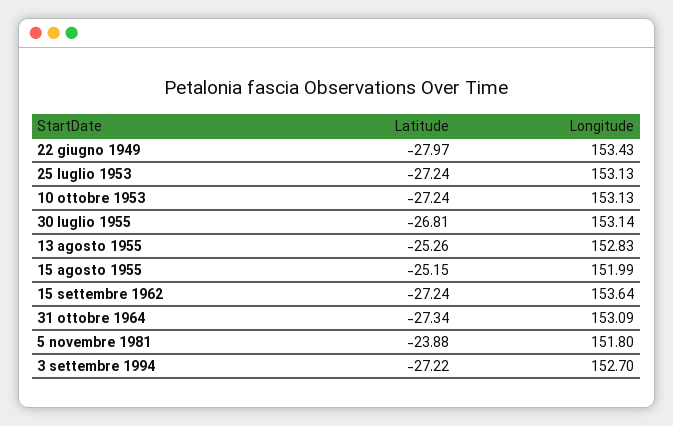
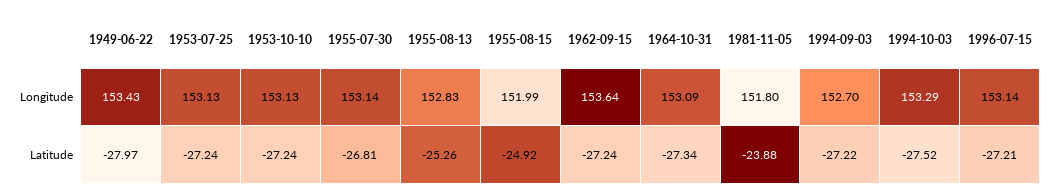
Latitude, 15 agosto 1955: -25.15 -> -24.92
Longitude, 1994-10-03: none -> 153.29
Longitude, 1996-07-15: none -> 153.14
Latitude, 1994-10-03: none -> -27.52
Latitude, 1996-07-15: none -> -27.21

